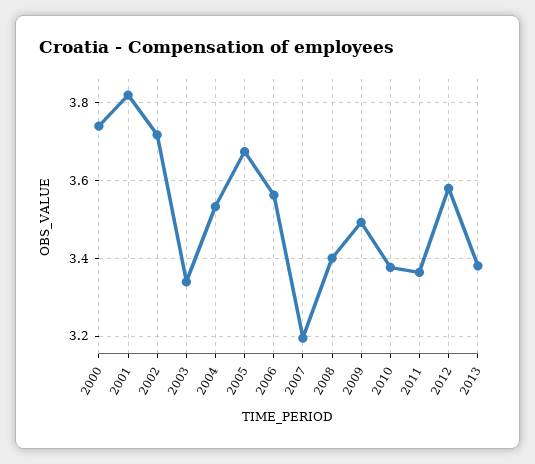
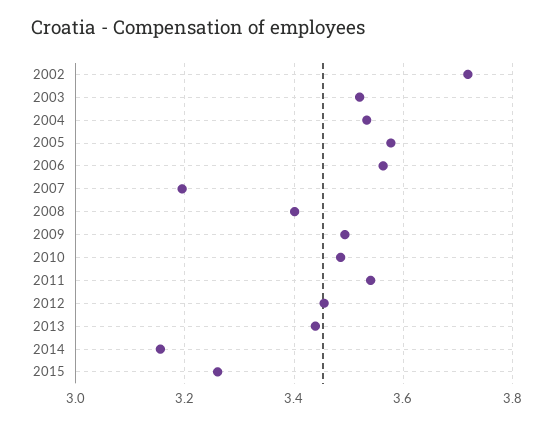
2000: 3.74 -> none
2001: 3.82 -> none
2003: 3.34 -> 3.52
2005: 3.68 -> 3.58
2010: 3.38 -> 3.48
2011: 3.36 -> 3.54
2012: 3.58 -> 3.46
2013: 3.38 -> 3.44
2014: none -> 3.16
2015: none -> 3.26

